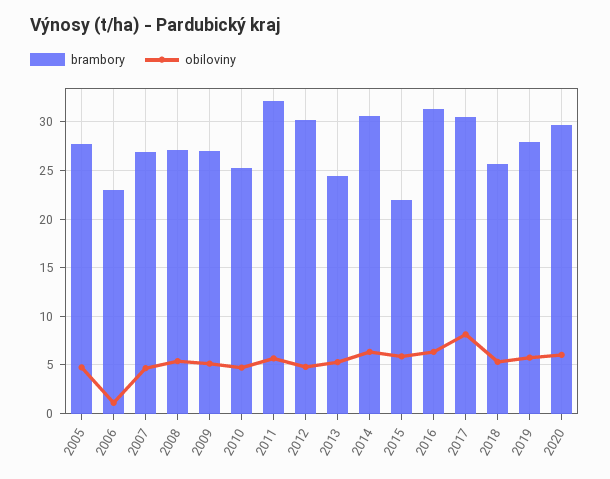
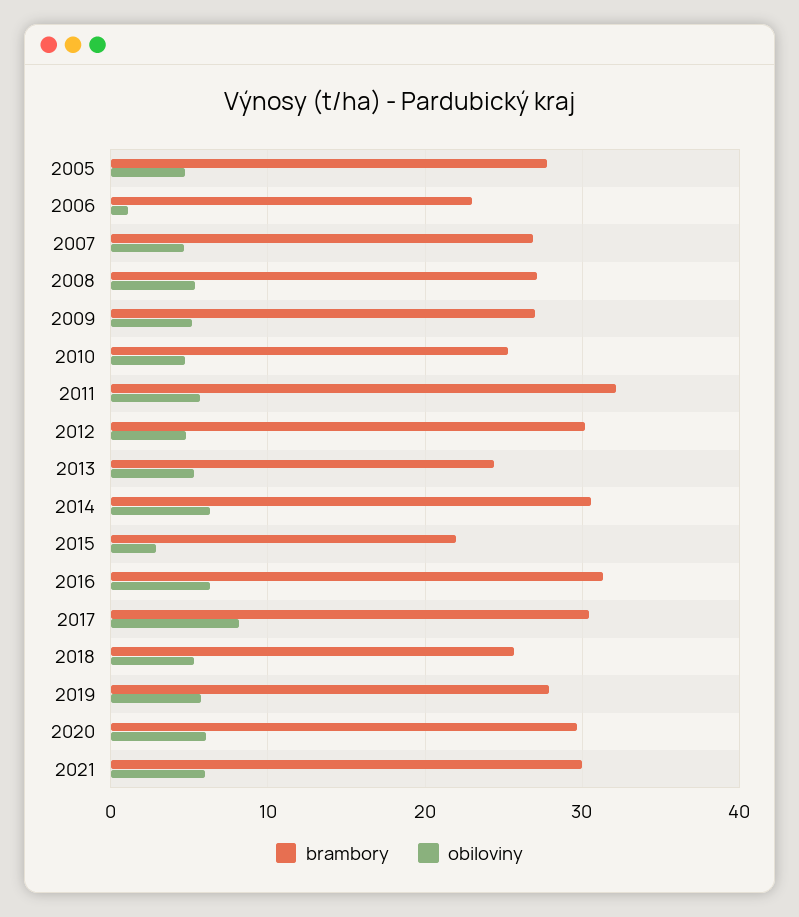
obiloviny, 2015: 6 -> 3
brambory, 2021: none -> 30
obiloviny, 2021: none -> 6

